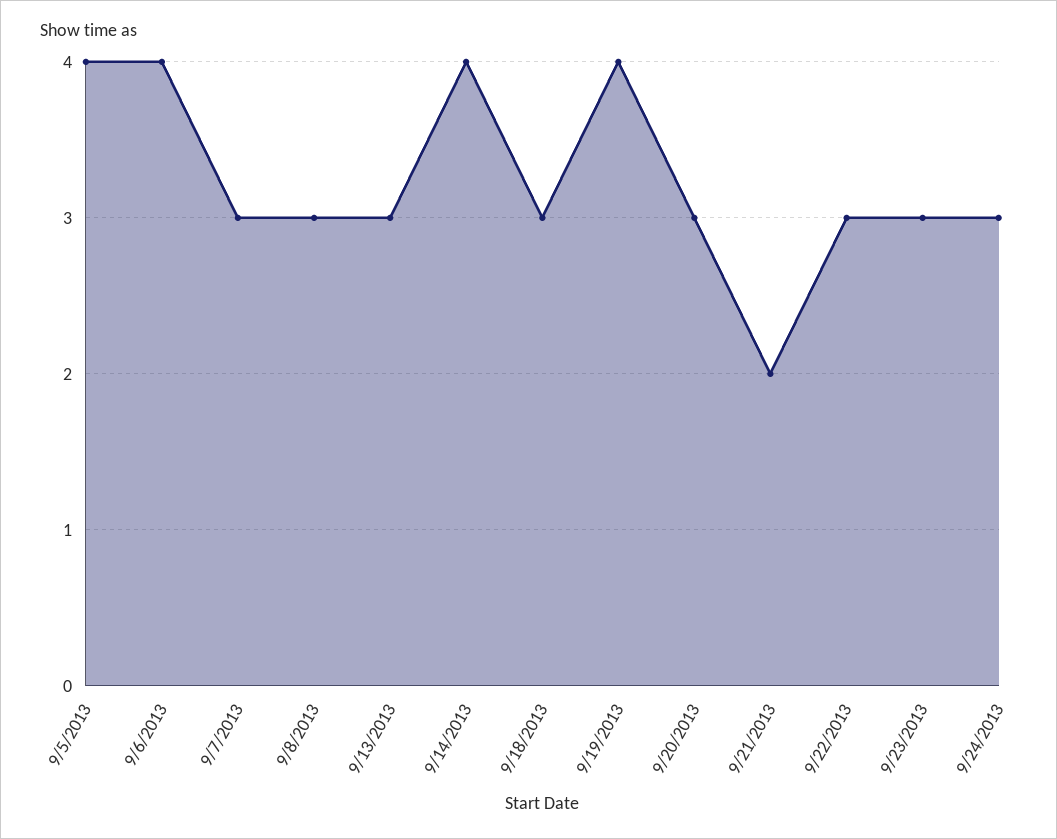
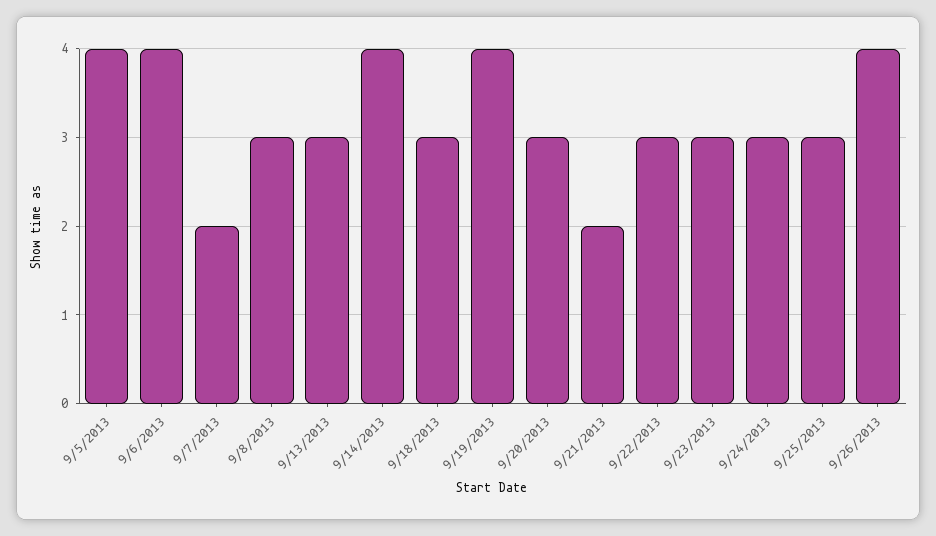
9/7/2013: 3 -> 2
9/25/2013: none -> 3
9/26/2013: none -> 4

